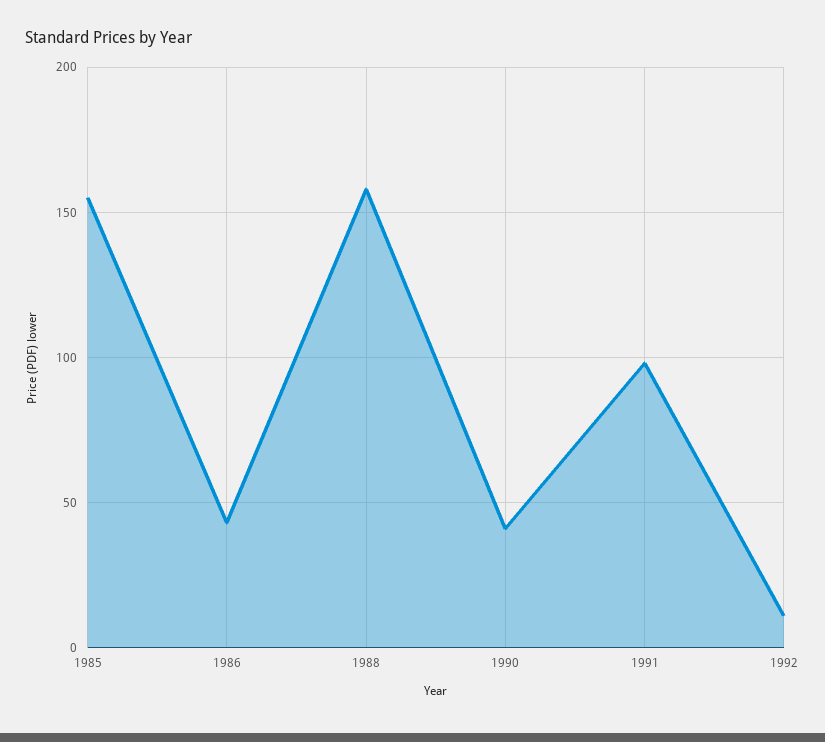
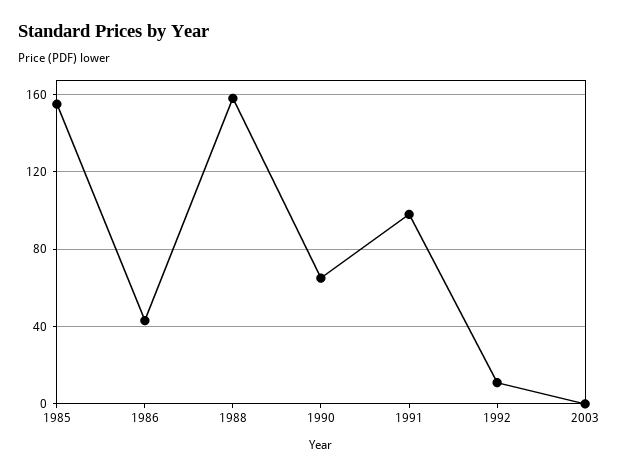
1990: 40 -> 65
2003: none -> 0

